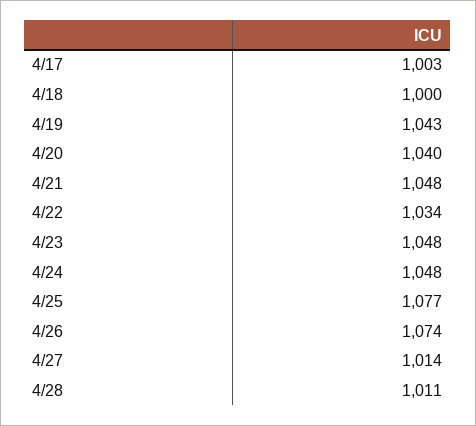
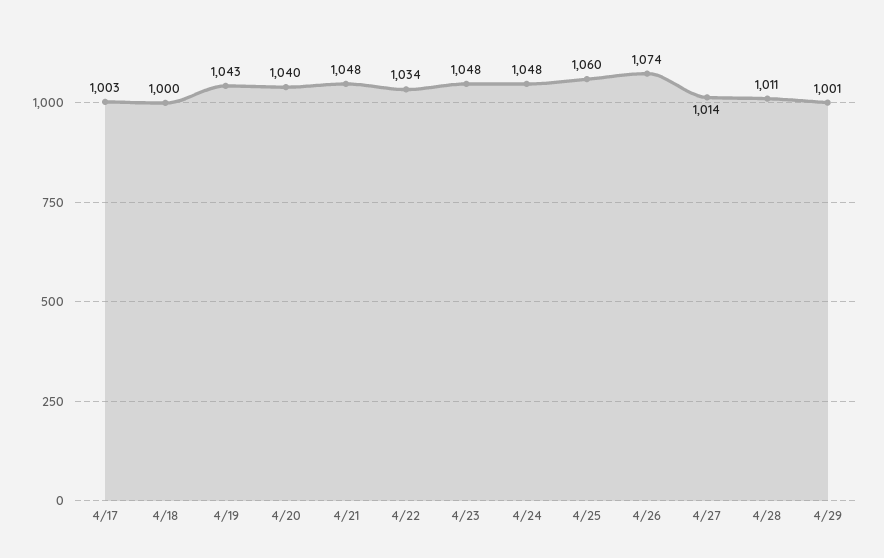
4/25: 1077 -> 1060
4/29: none -> 1001

